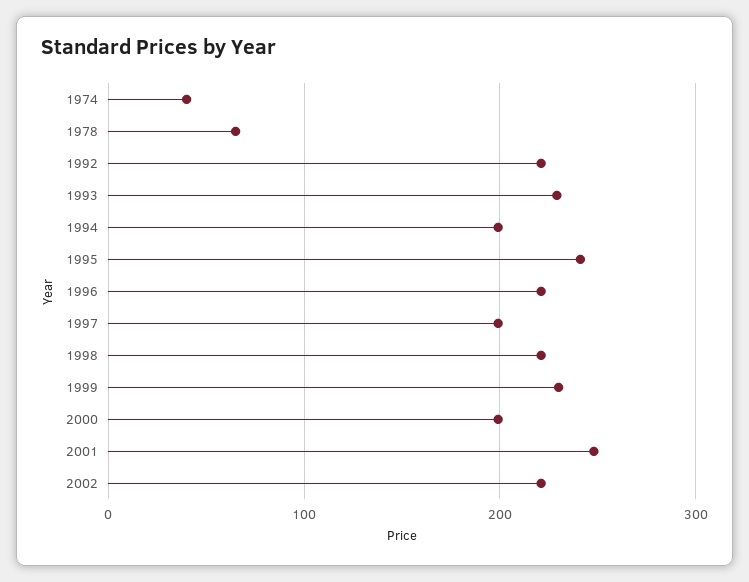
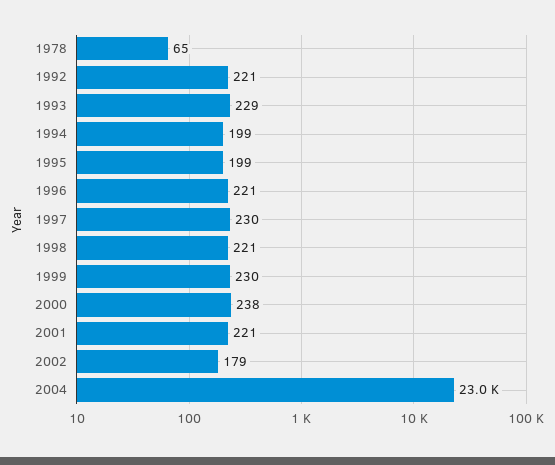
1974: 40 -> none
1995: 240 -> 199
1997: 200 -> 230
2000: 200 -> 238
2001: 250 -> 221
2002: 220 -> 179
2004: none -> 23000

